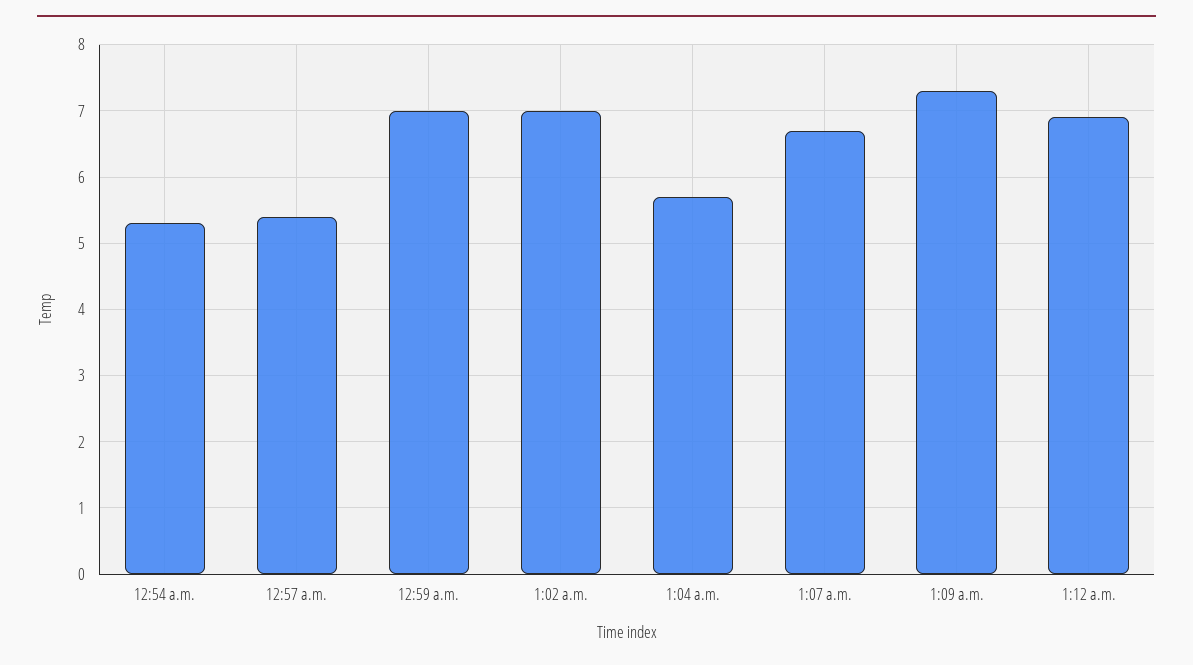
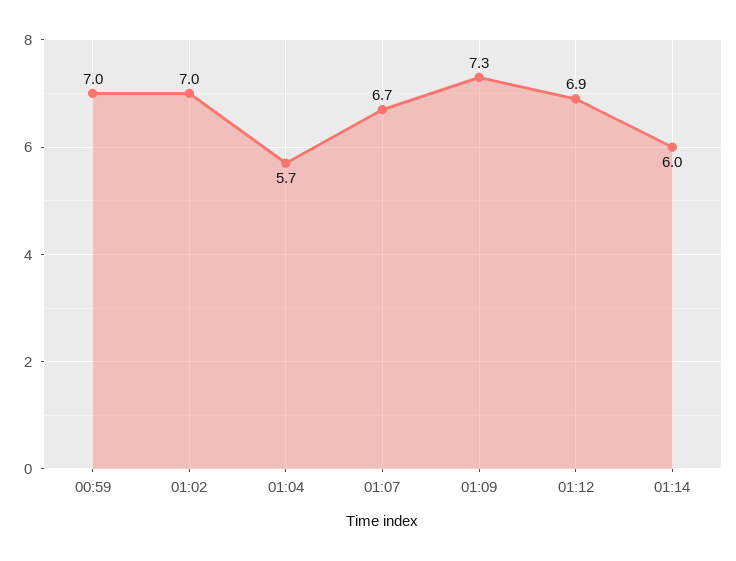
12:54 a.m.: 5.3 -> none
12:57 a.m.: 5.4 -> none
01:14: none -> 6

